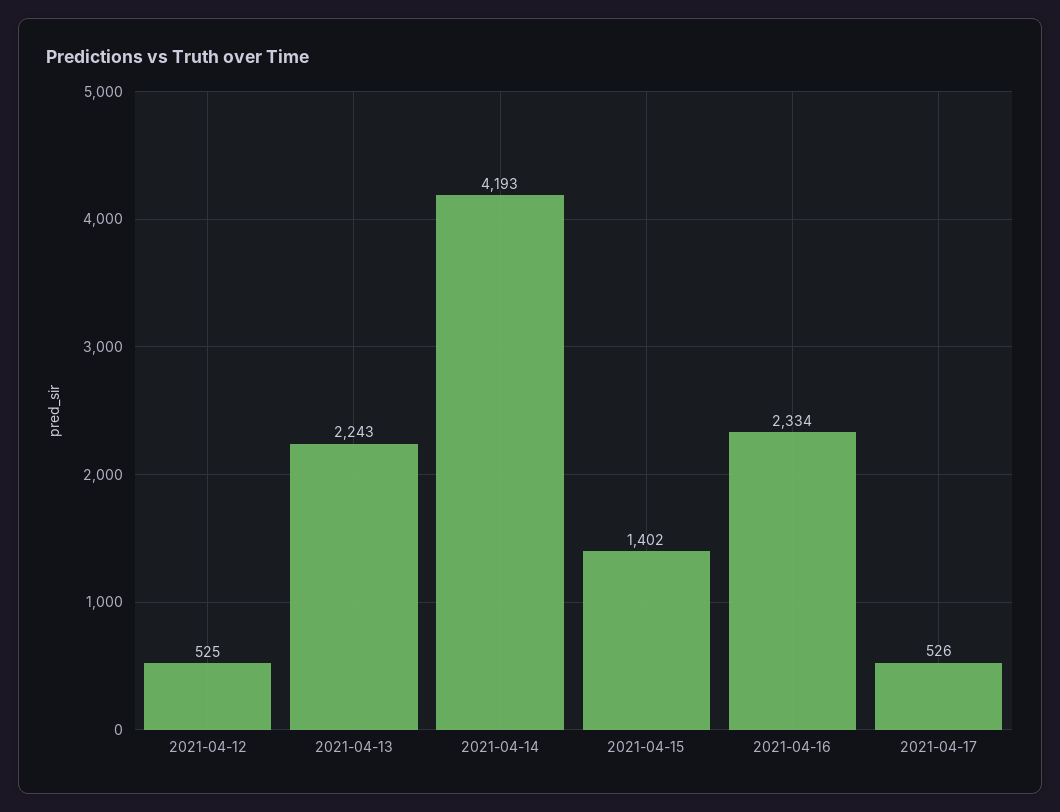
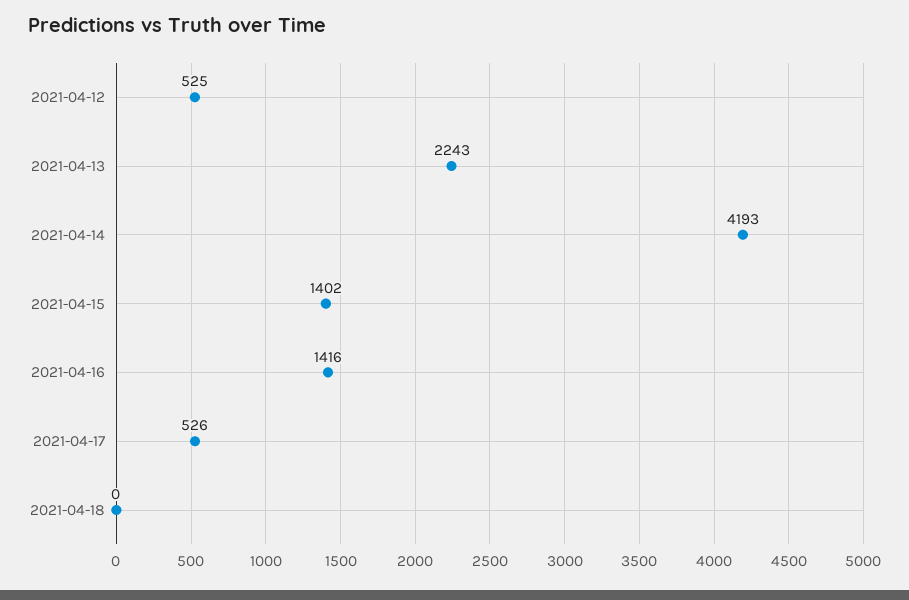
2021-04-16: 2334 -> 1416
2021-04-18: none -> 0

